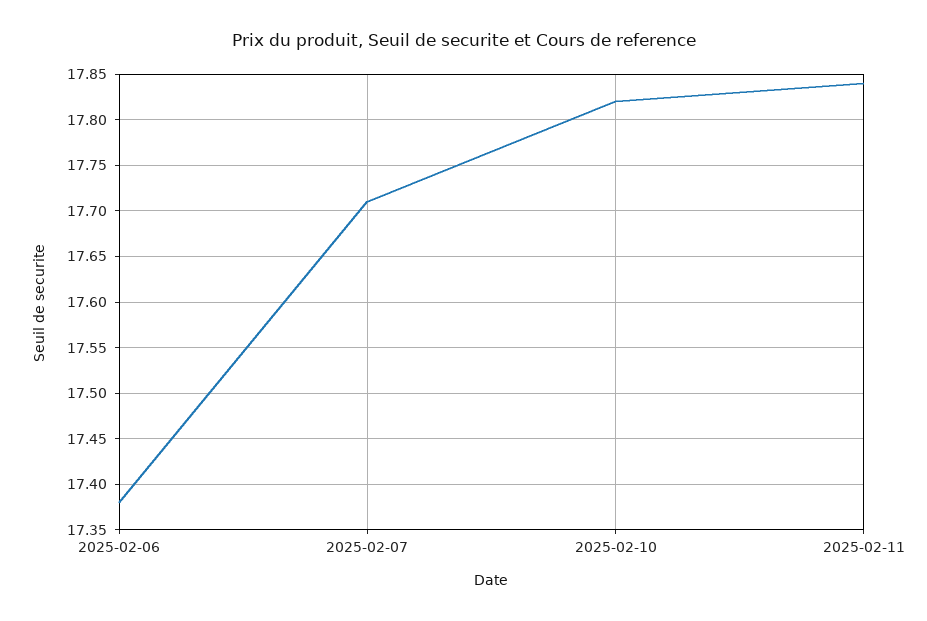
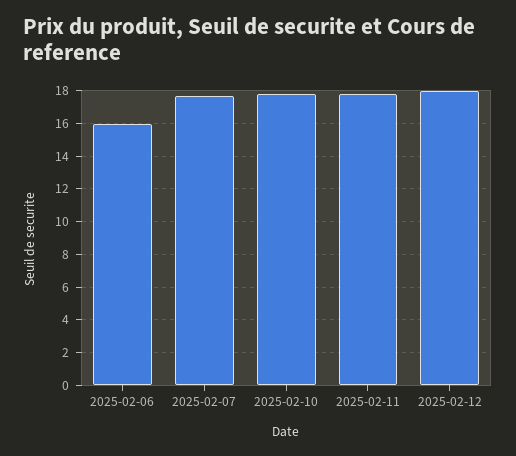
2025-02-06: 17.38 -> 16
2025-02-12: none -> 18

